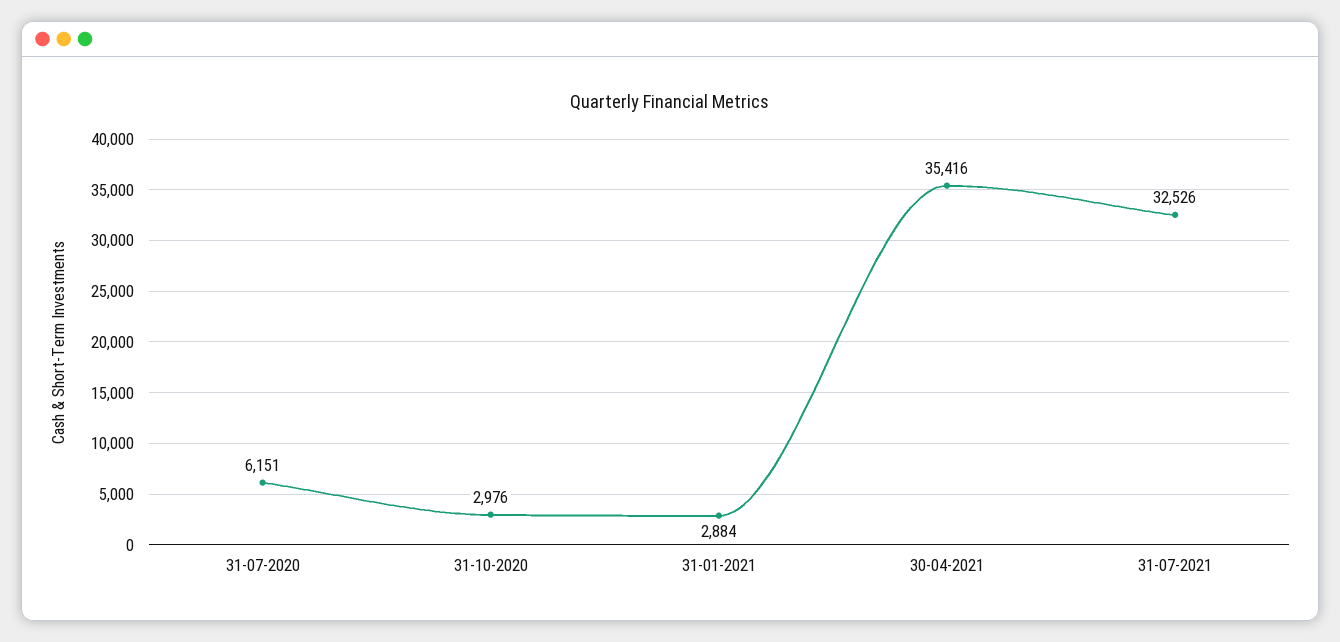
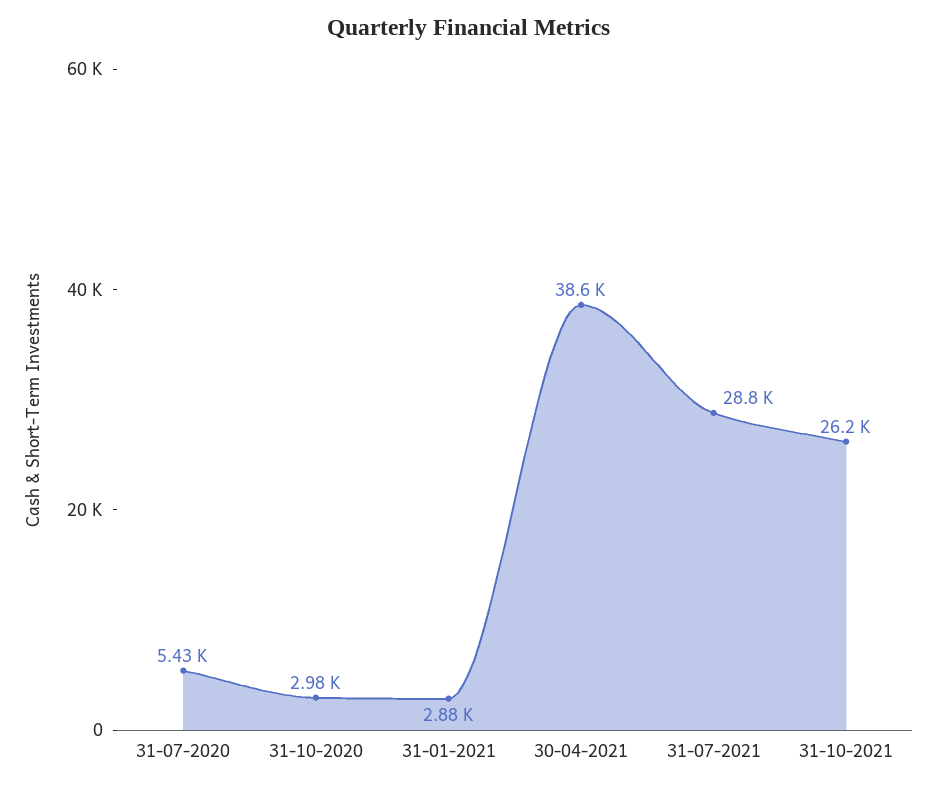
31-07-2020: 6151 -> 5430
30-04-2021: 35416 -> 38600
31-07-2021: 32526 -> 28800
31-10-2021: none -> 26200

